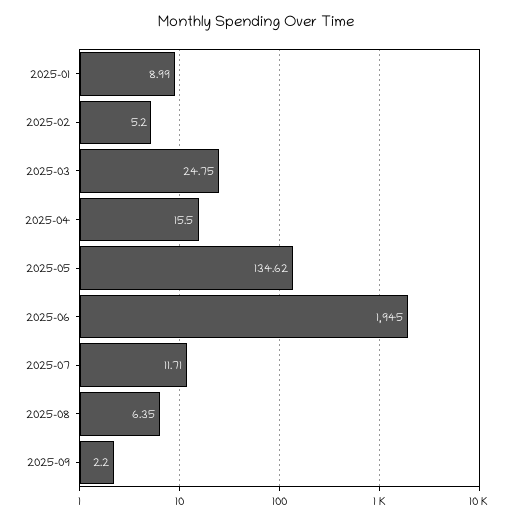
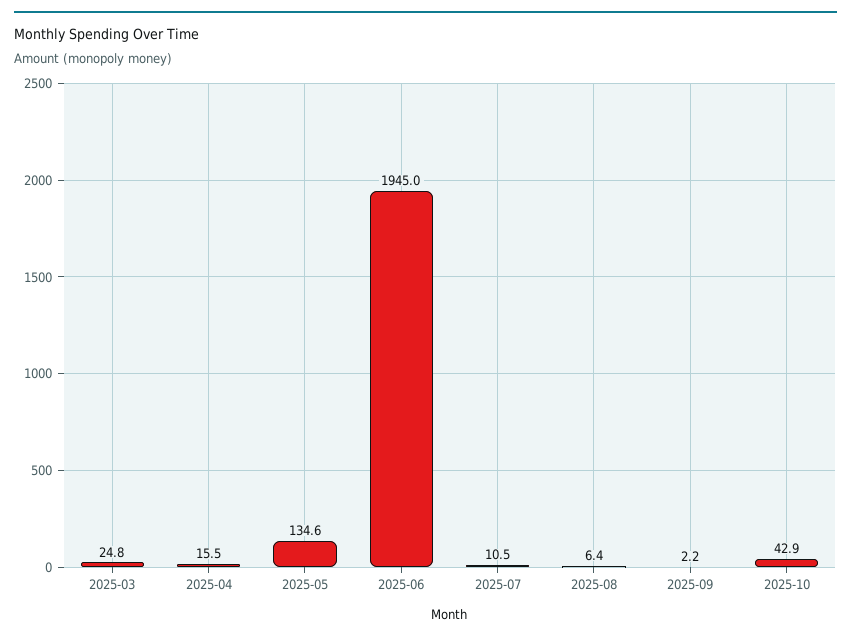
2025-01: 8.99 -> none
2025-02: 5.2 -> none
2025-07: 11.71 -> 10.5
2025-10: none -> 42.9

